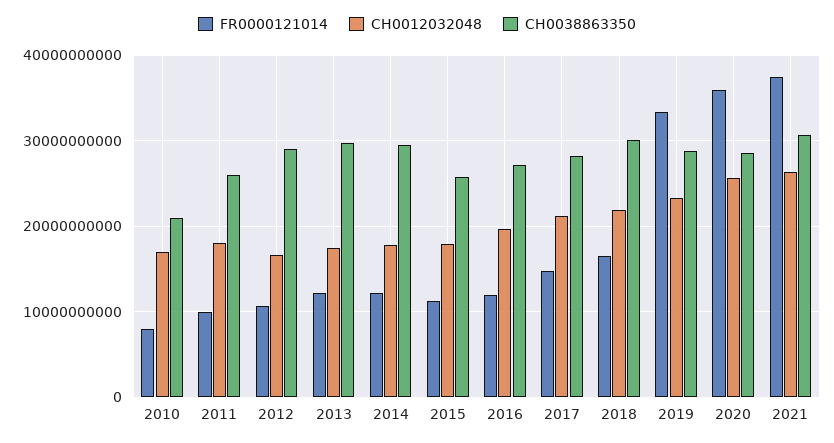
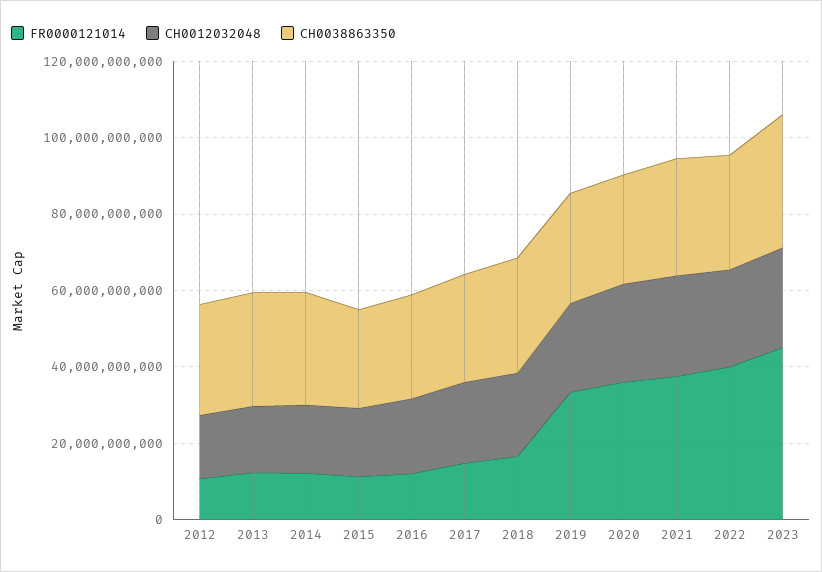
FR0000121014, 2010: 8000000000 -> none
CH0012032048, 2010: 17000000000 -> none
CH0038863350, 2010: 21000000000 -> none
FR0000121014, 2011: 10000000000 -> none
CH0012032048, 2011: 18000000000 -> none
CH0038863350, 2011: 26000000000 -> none
FR0000121014, 2022: none -> 40000000000
CH0012032048, 2022: none -> 25000000000
CH0038863350, 2022: none -> 30000000000
FR0000121014, 2023: none -> 45000000000
CH0012032048, 2023: none -> 25000000000
CH0038863350, 2023: none -> 35000000000

